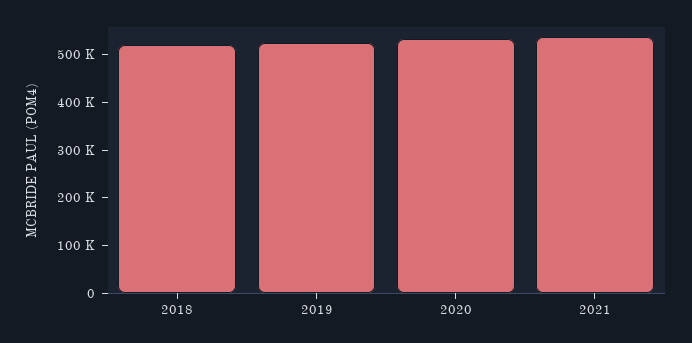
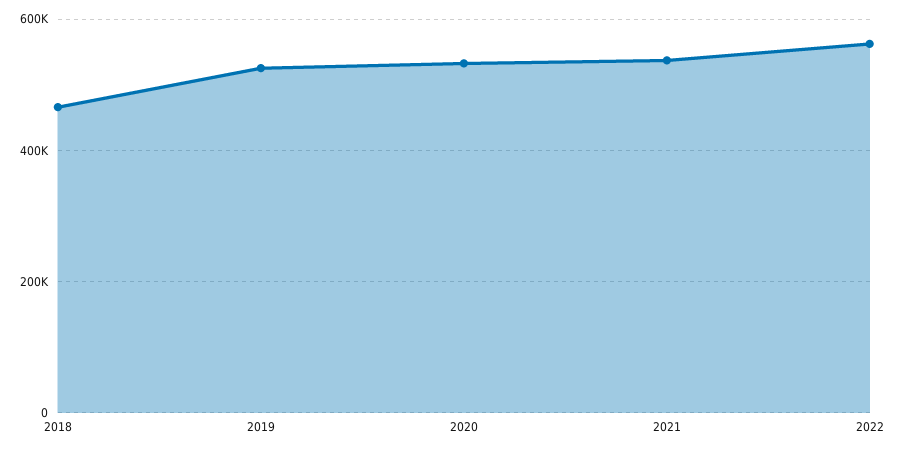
2018: 520000 -> 460000
2022: none -> 560000

